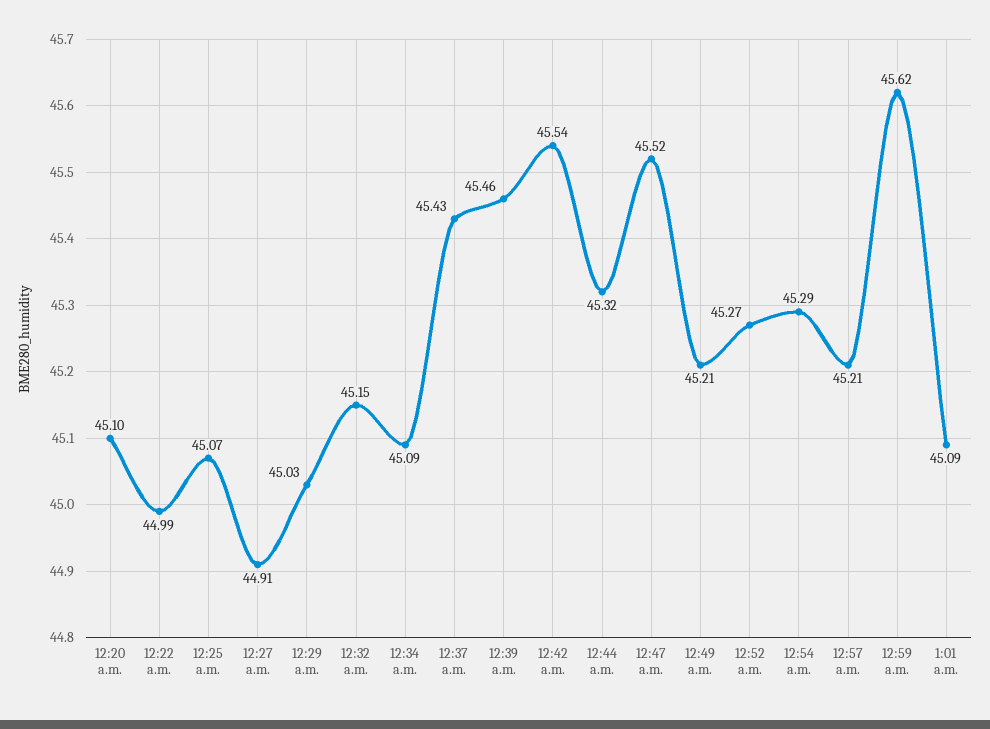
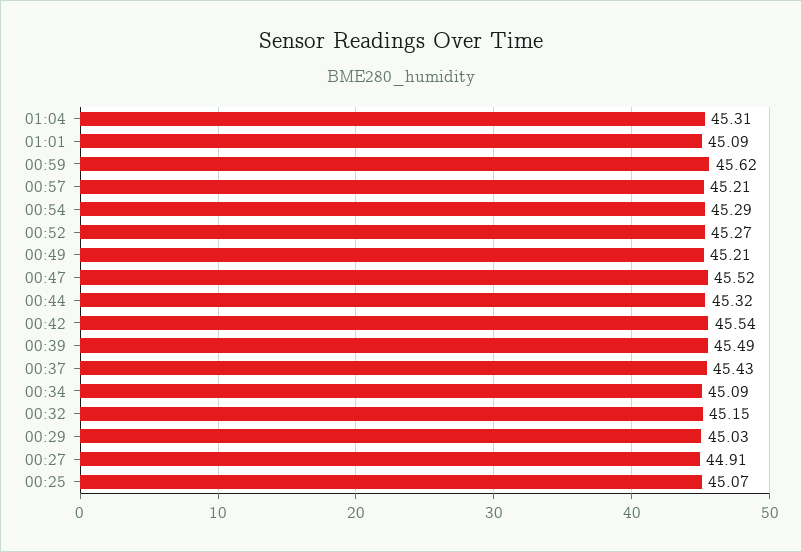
12:20 a.m.: 45.1 -> none
12:22 a.m.: 44.99 -> none
12:39 a.m.: 45.46 -> 45.49
01:04: none -> 45.31

